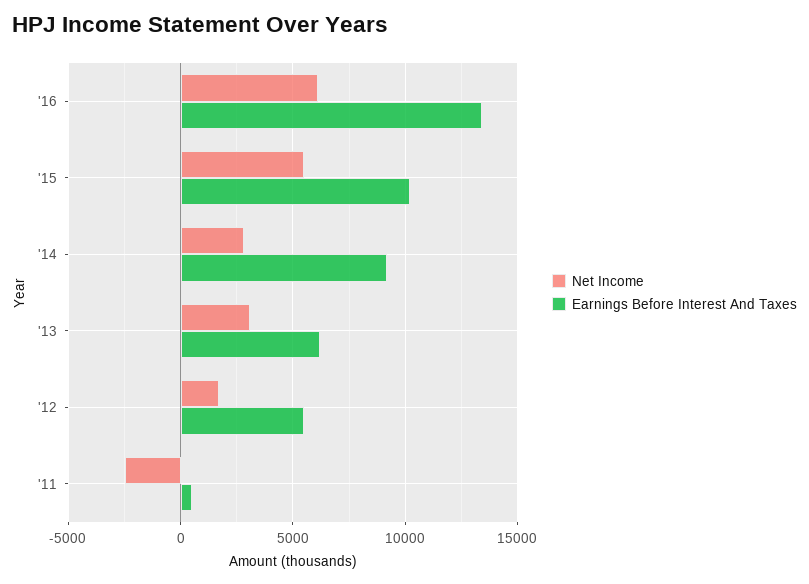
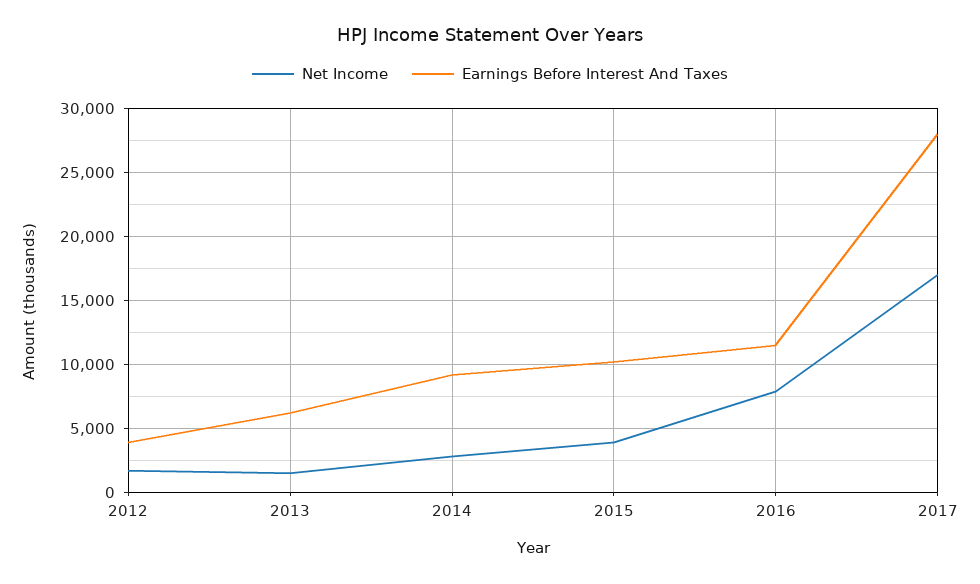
Net Income, '16: 6000 -> 8000
Earnings Before Interest And Taxes, '16: 13500 -> 11500
Net Income, '15: 5500 -> 4000
Net Income, '13: 3000 -> 1500
Earnings Before Interest And Taxes, '12: 5500 -> 4000
Net Income, '11: -2500 -> none
Earnings Before Interest And Taxes, '11: 500 -> none
Net Income, 2017: none -> 17000
Earnings Before Interest And Taxes, 2017: none -> 28000

